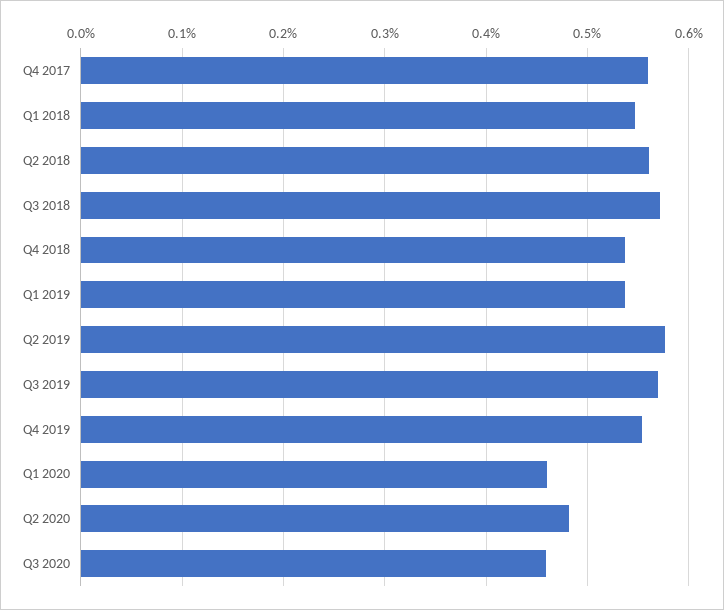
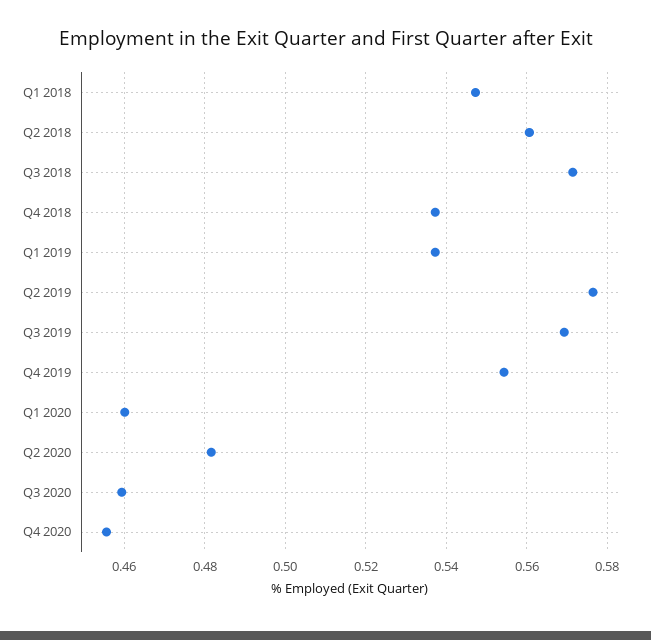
Q4 2017: 0.56 -> none
Q4 2020: none -> 0.456

